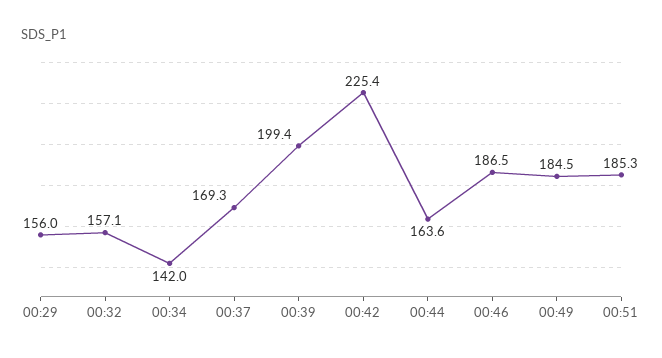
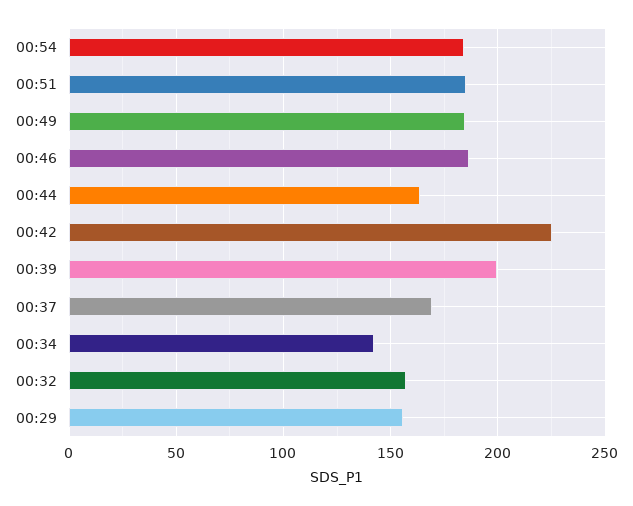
00:54: none -> 185

